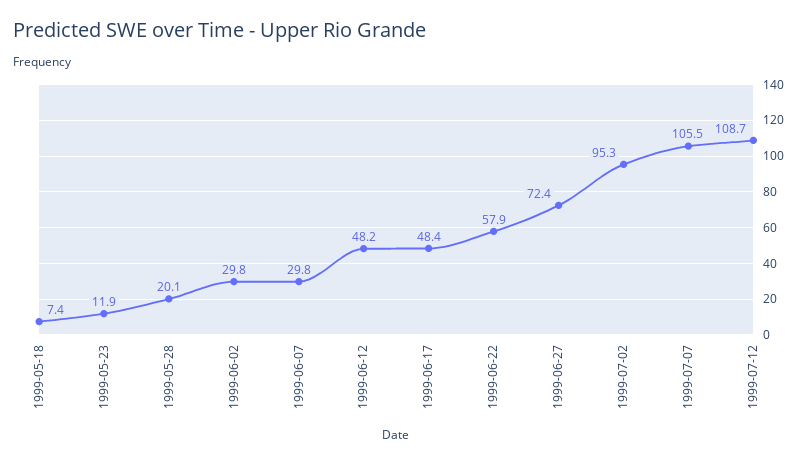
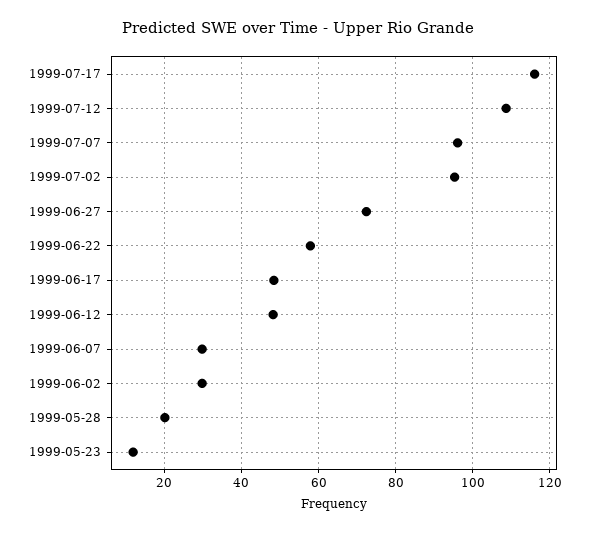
1999-05-18: 7.4 -> none
1999-07-07: 105.5 -> 96
1999-07-17: none -> 116

